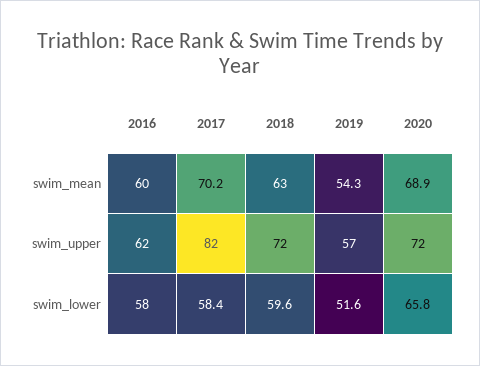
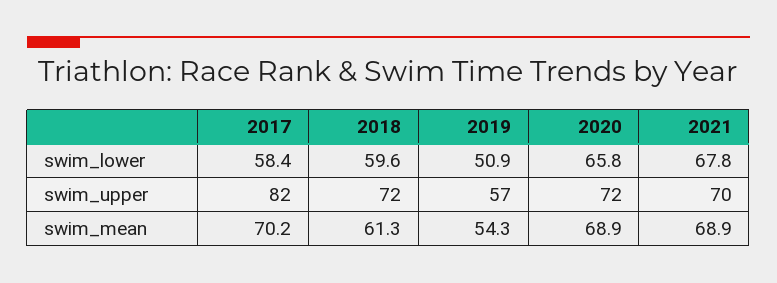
2016, swim_mean: 60 -> none
2018, swim_mean: 63 -> 61.3
2016, swim_upper: 62 -> none
2016, swim_lower: 58 -> none
2019, swim_lower: 51.6 -> 50.9
2021, swim_lower: none -> 67.8
2021, swim_upper: none -> 70
2021, swim_mean: none -> 68.9

